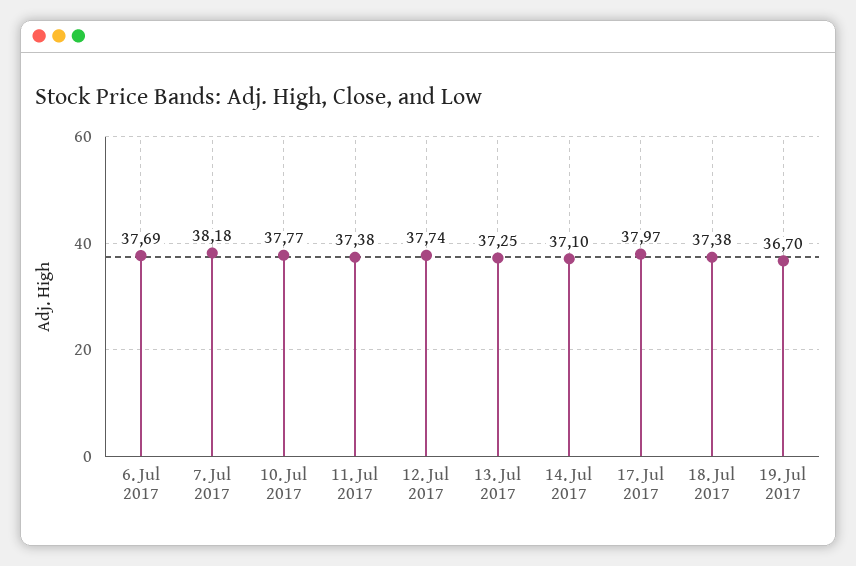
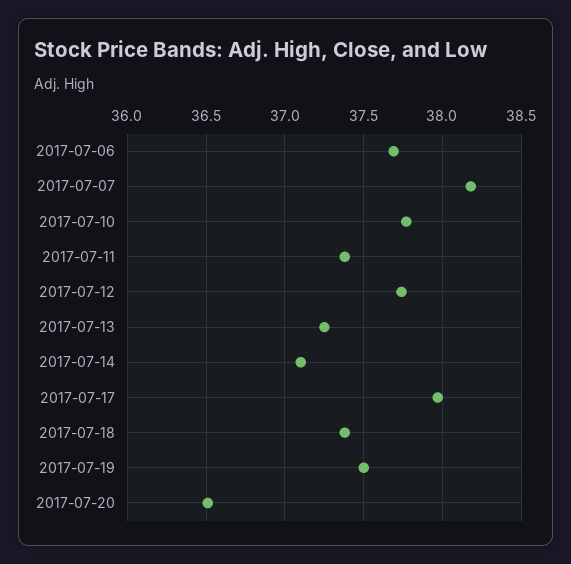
19. Jul 2017: 36.7 -> 37.5
2017-07-20: none -> 36.5

